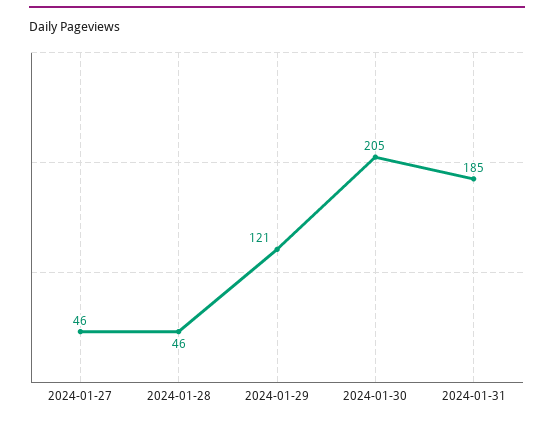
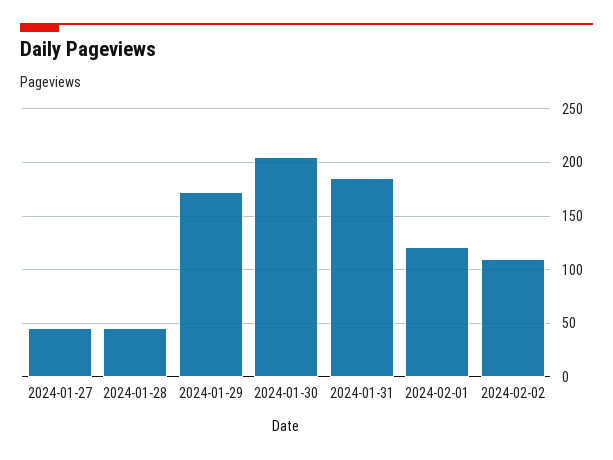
2024-01-29: 121 -> 170
2024-02-01: none -> 120
2024-02-02: none -> 110

